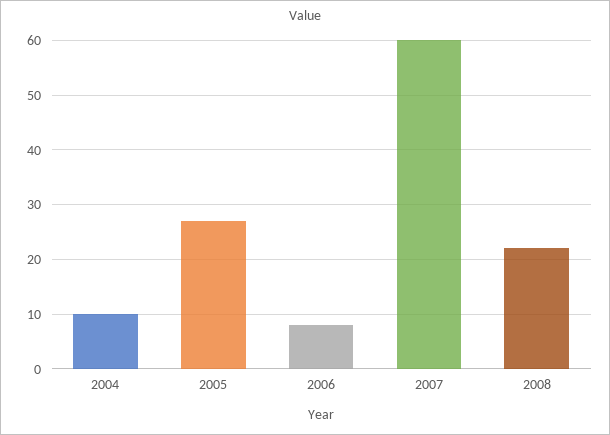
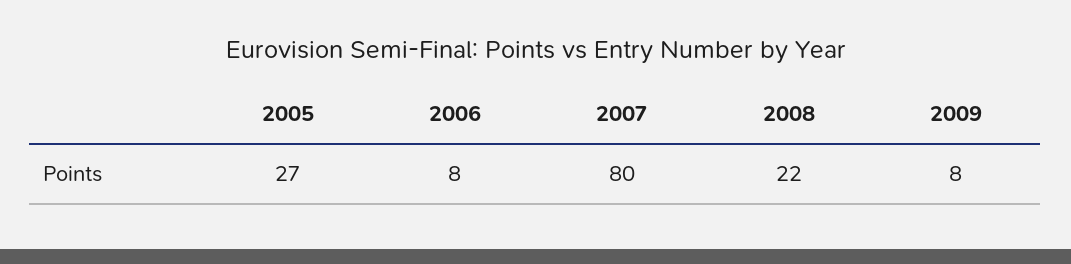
2004: 10 -> none
2007: 60 -> 80
2009: none -> 8

